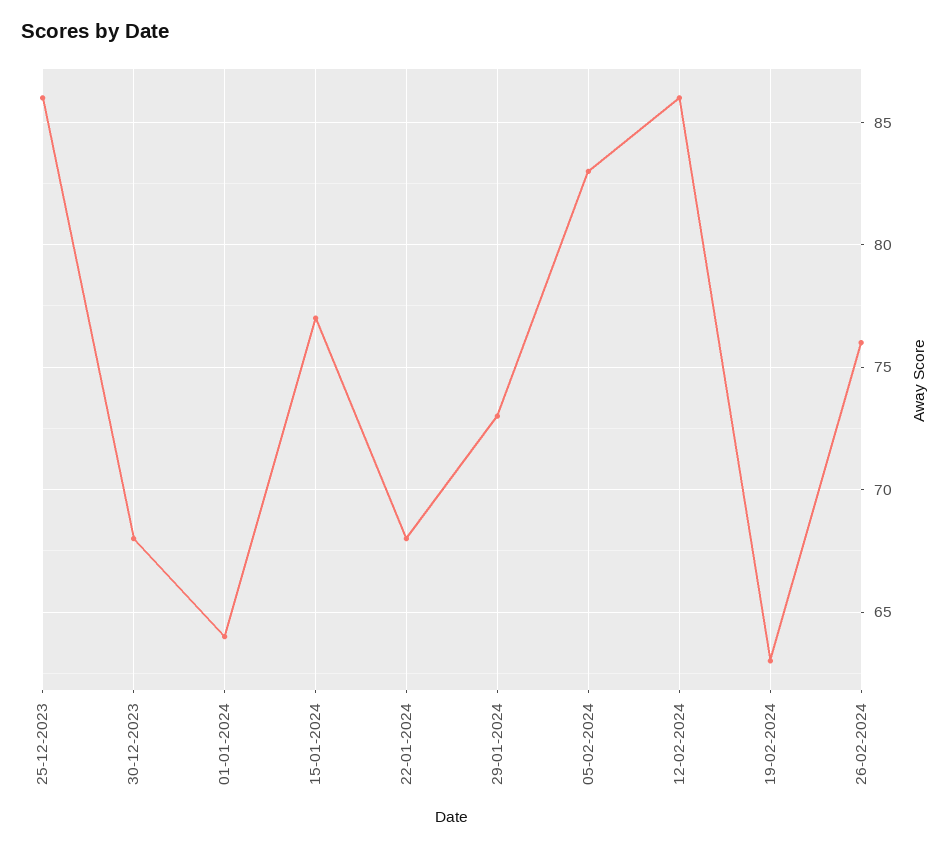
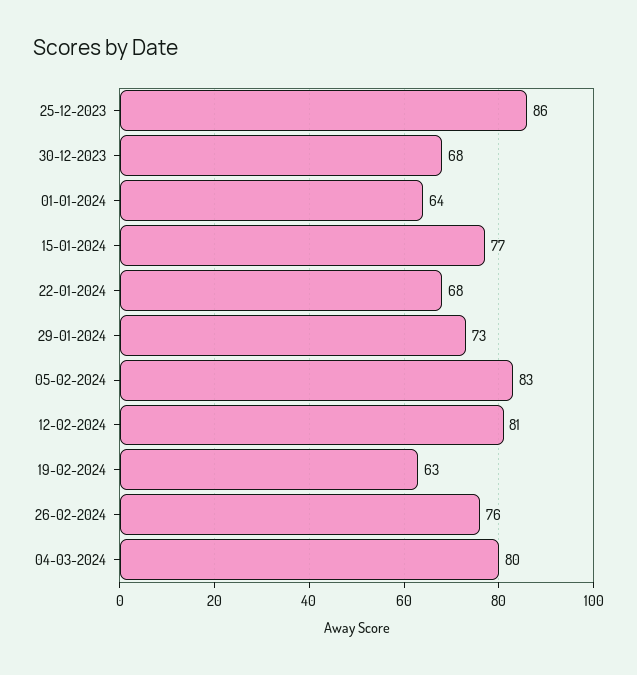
12-02-2024: 86 -> 81
04-03-2024: none -> 80

